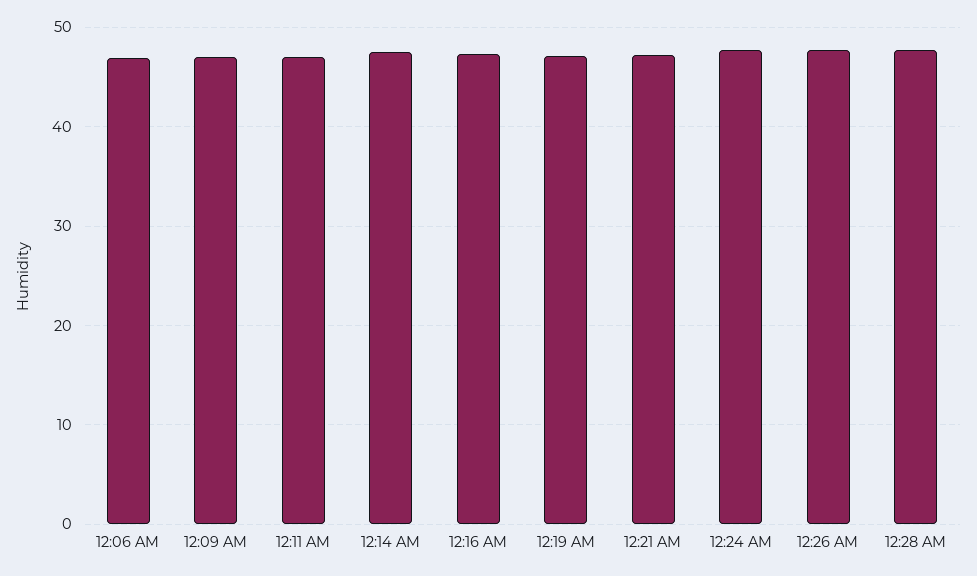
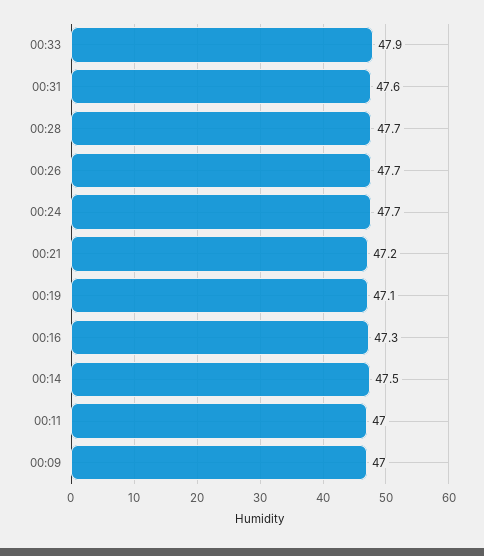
12:06 AM: 47 -> none
00:33: none -> 47.9
00:31: none -> 47.6

